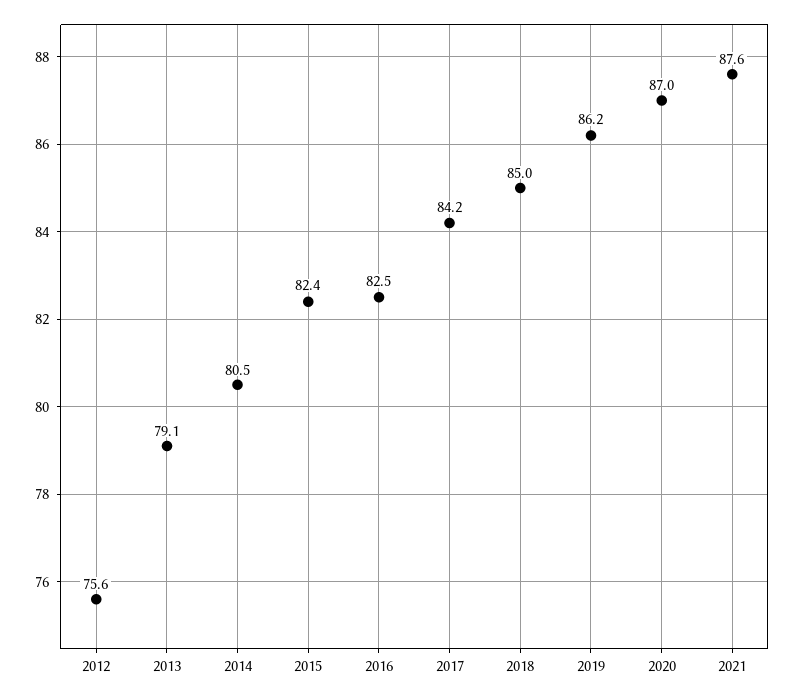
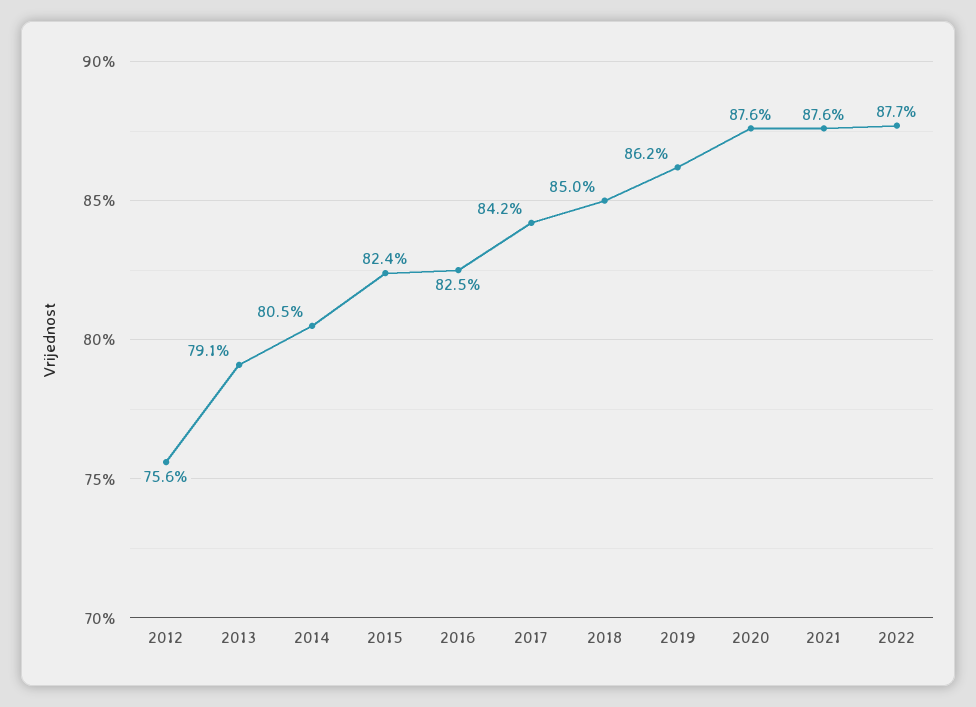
2020: 87 -> 87.6
2022: none -> 87.7

